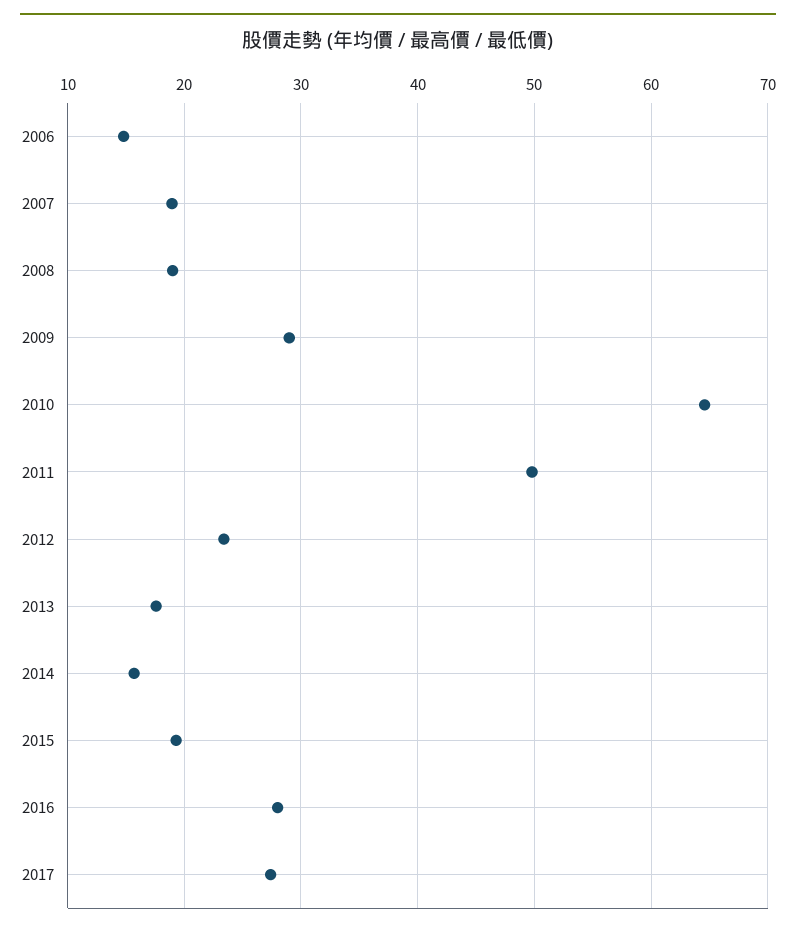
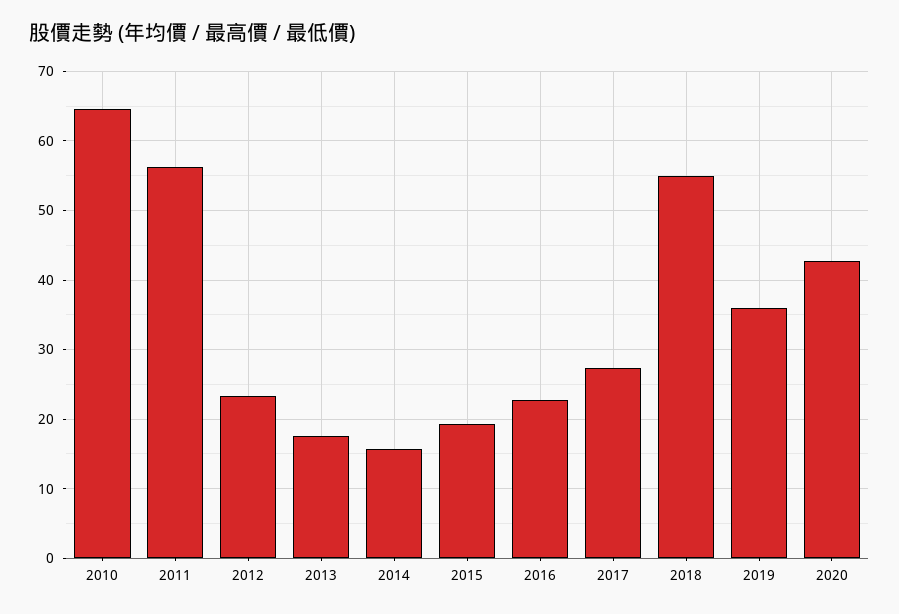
2006: 15 -> none
2007: 19 -> none
2008: 19 -> none
2009: 29 -> none
2011: 50 -> 56
2016: 28 -> 23
2018: none -> 55
2019: none -> 36
2020: none -> 43

